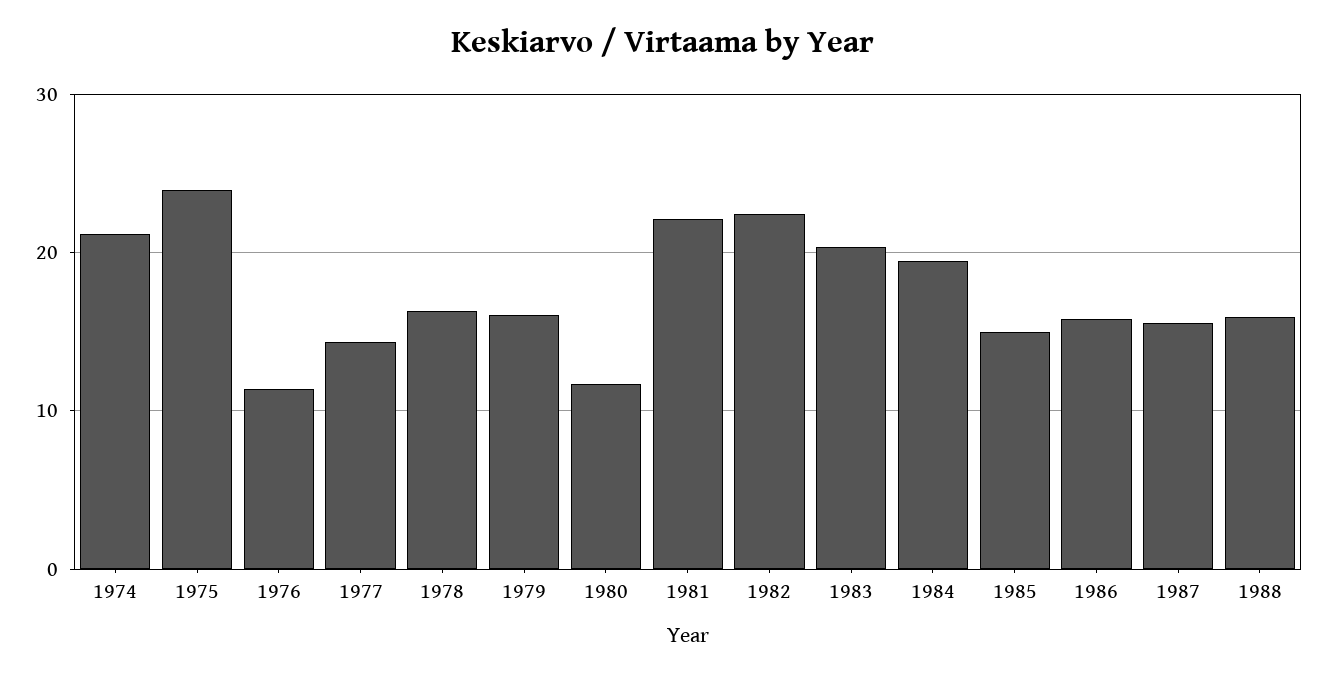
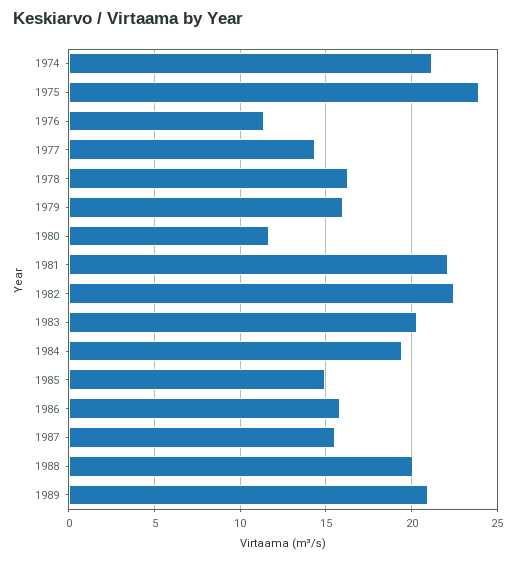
1988: 16 -> 20
1989: none -> 21

